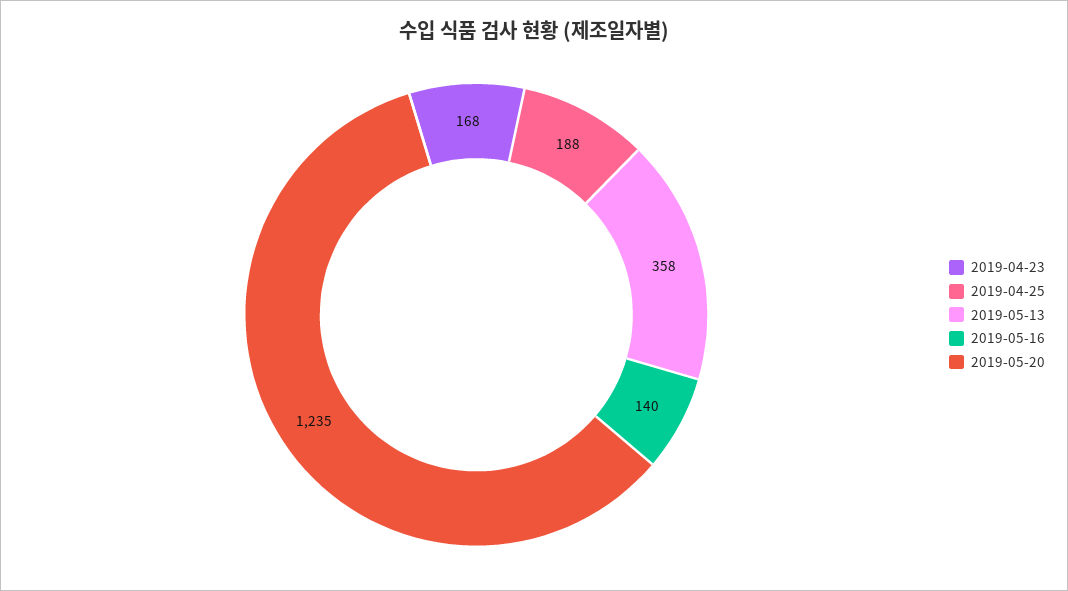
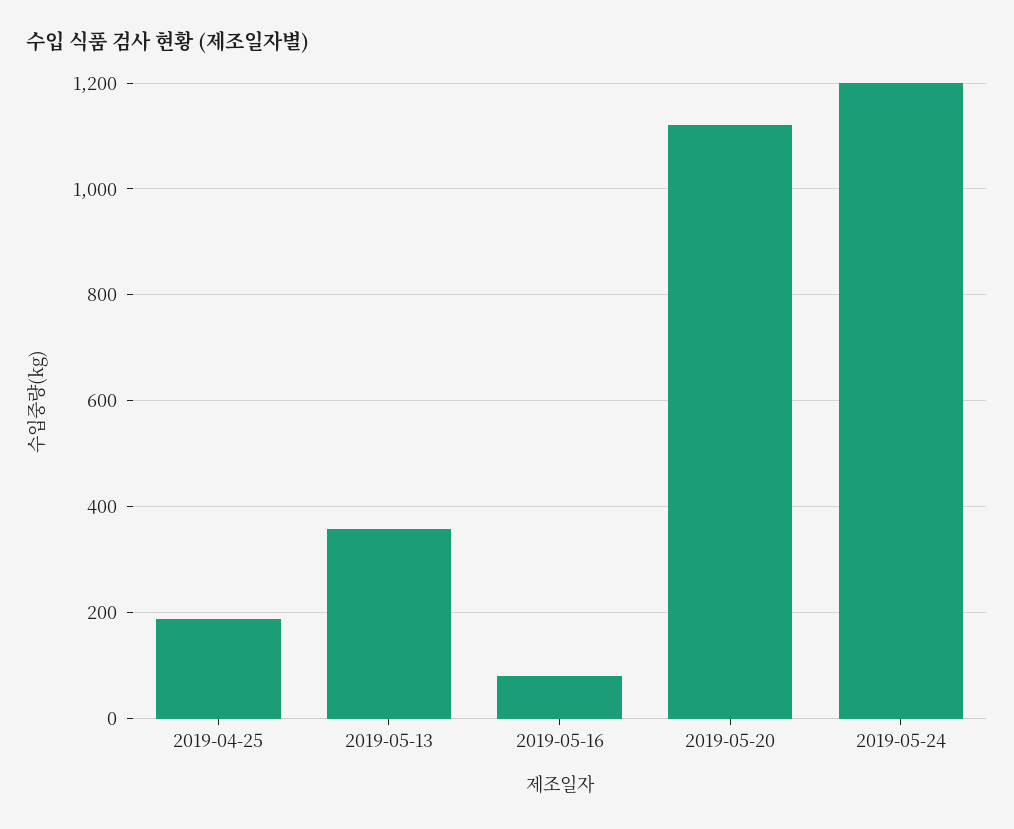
2019-04-23: 168 -> none
2019-05-16: 140 -> 80
2019-05-20: 1235 -> 1120
2019-05-24: none -> 1200

